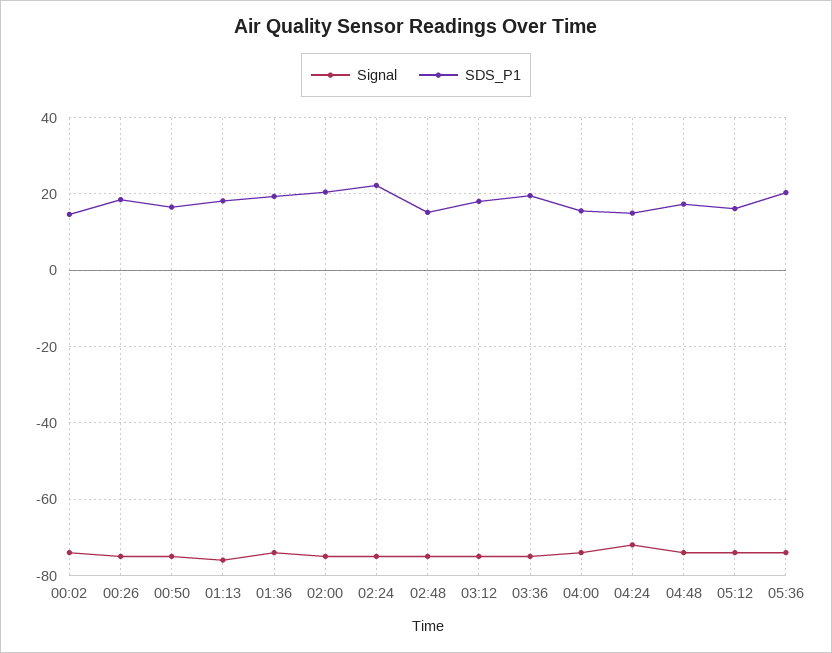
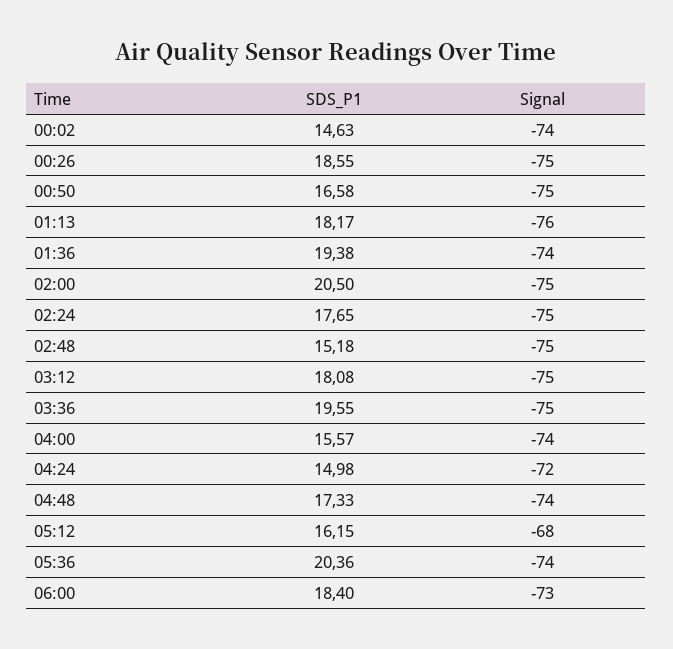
SDS_P1, 02:24: 22 -> 17.65
Signal, 05:12: -74 -> -68
SDS_P1, 06:00: none -> 18.4
Signal, 06:00: none -> -73

